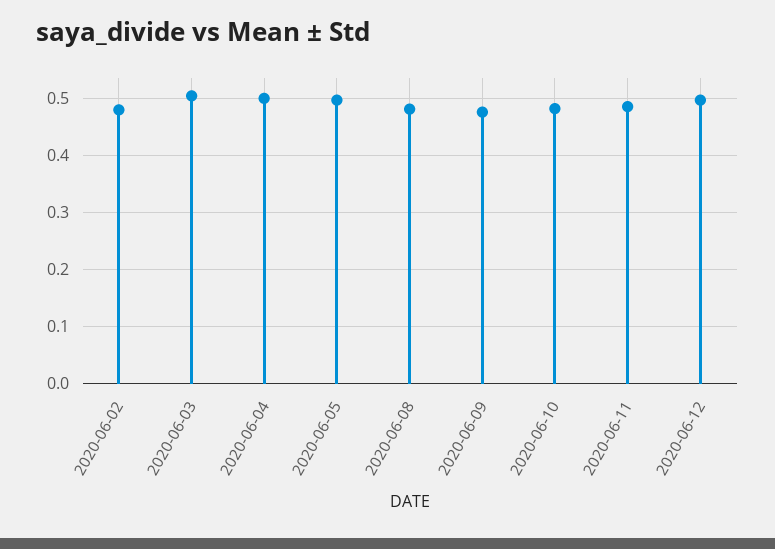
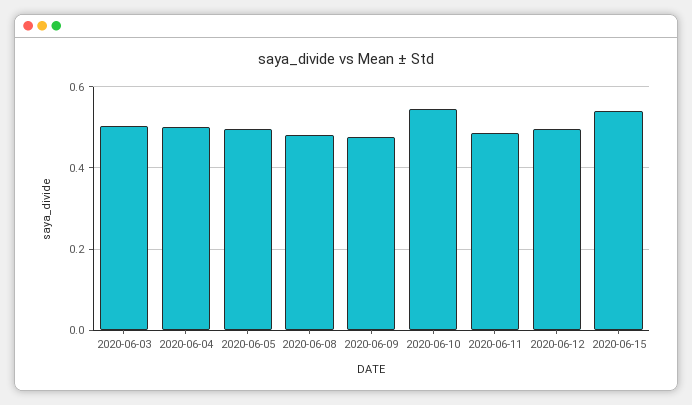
2020-06-02: 0.48 -> none
2020-06-10: 0.48 -> 0.54
2020-06-15: none -> 0.54

